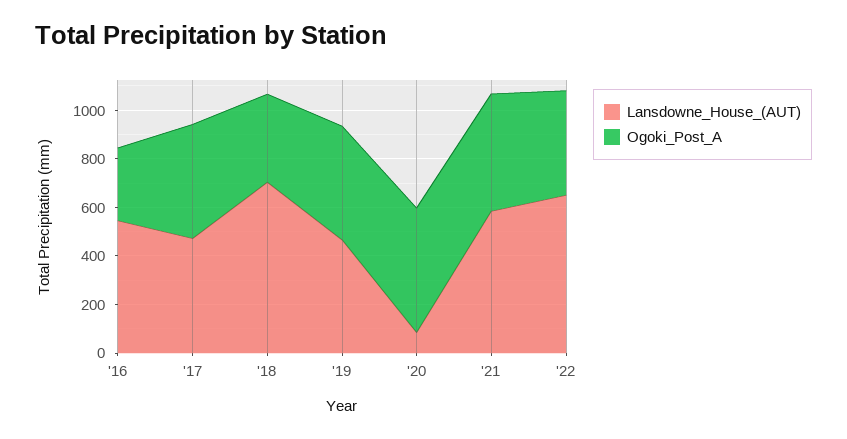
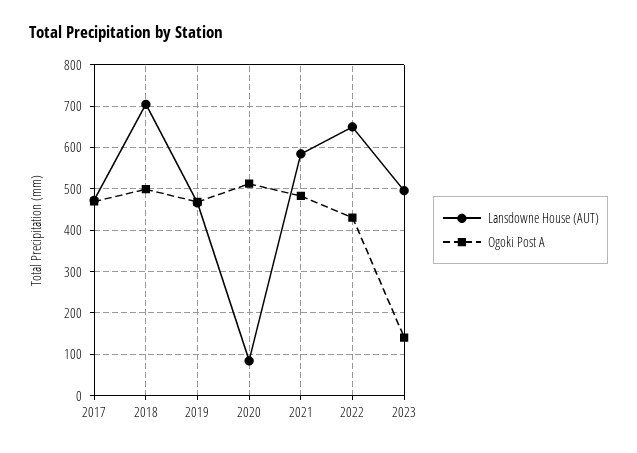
Lansdowne_House_(AUT), '16: 550 -> none
Ogoki_Post_A, '16: 300 -> none
Ogoki_Post_A, '18: 350 -> 500
Lansdowne_House_(AUT), 2023: none -> 500
Ogoki_Post_A, 2023: none -> 140

